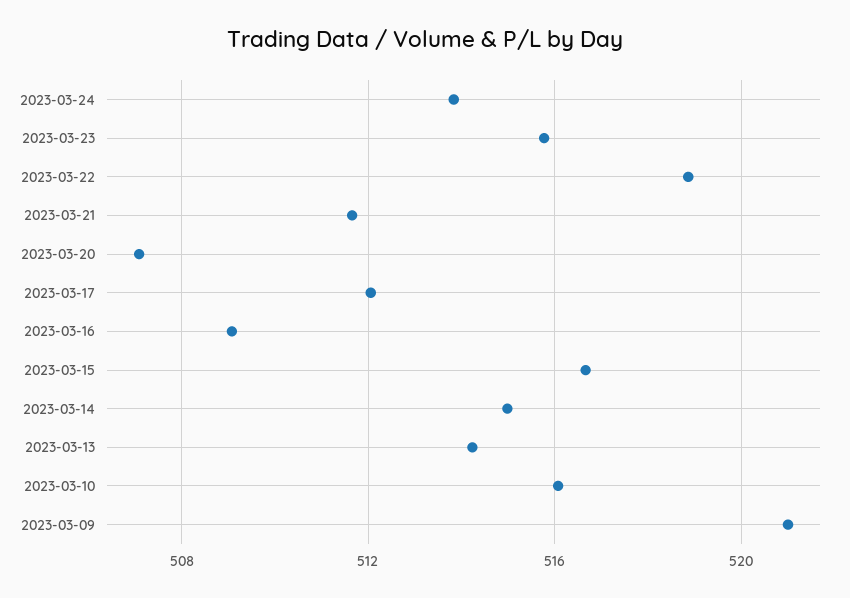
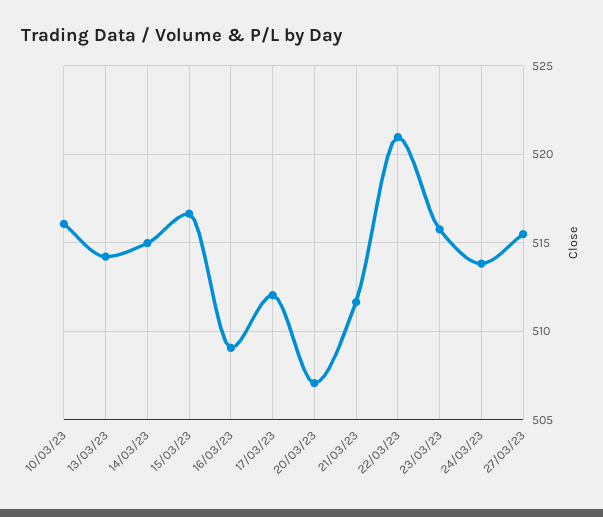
2023-03-22: 519 -> 521
2023-03-09: 521 -> none
27/03/23: none -> 515.5

